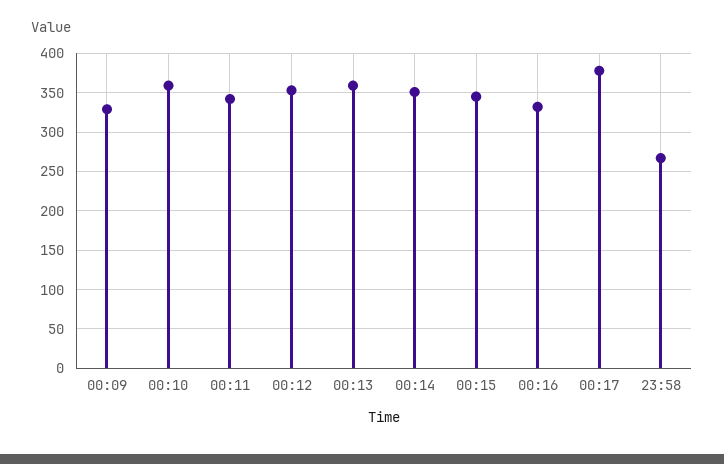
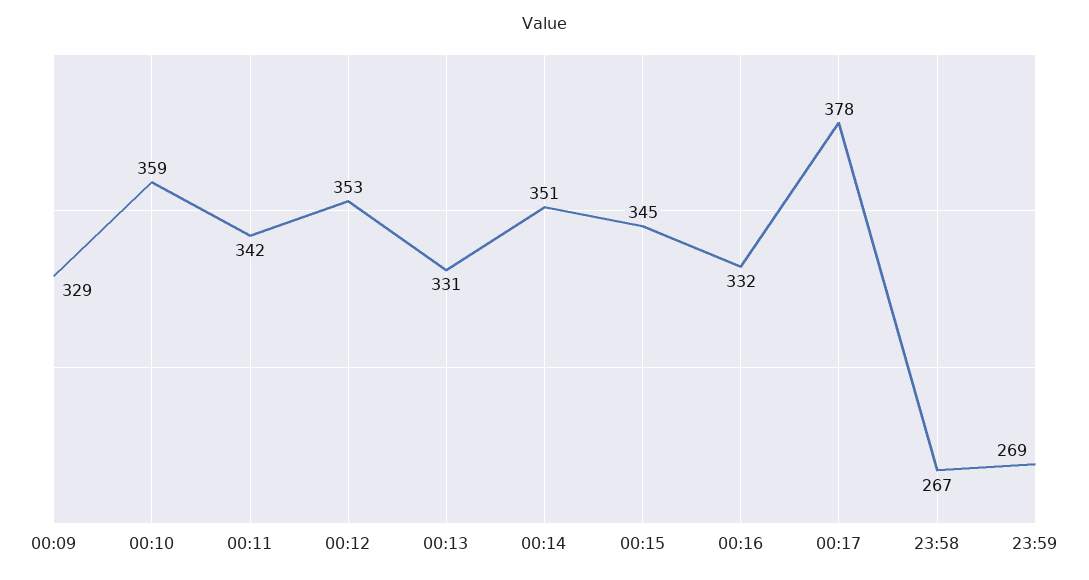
00:13: 360 -> 331
23:59: none -> 269

